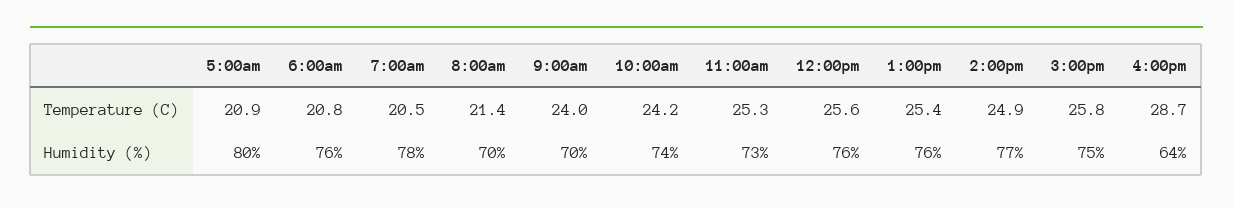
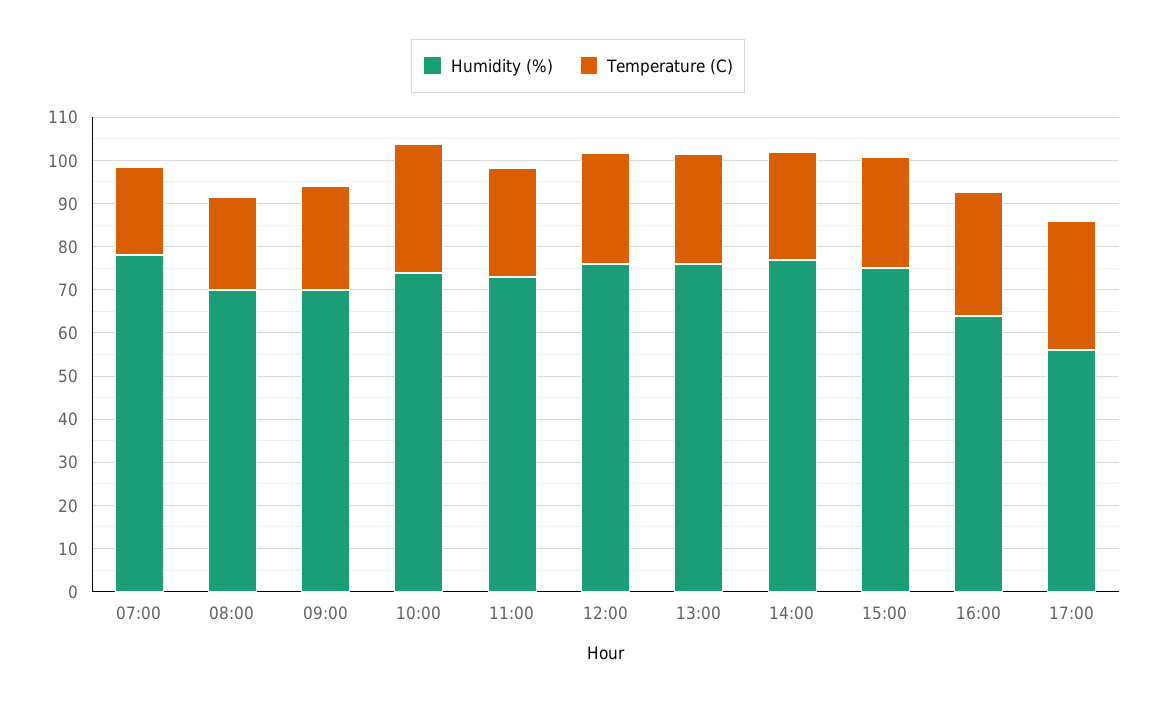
Temperature (C), 5:00am: 20.9 -> none
Temperature (C), 6:00am: 20.8 -> none
Temperature (C), 10:00am: 24.2 -> 30
Humidity (%), 5:00am: 80 -> none
Humidity (%), 6:00am: 76 -> none
Humidity (%), 17:00: none -> 56
Temperature (C), 17:00: none -> 30

